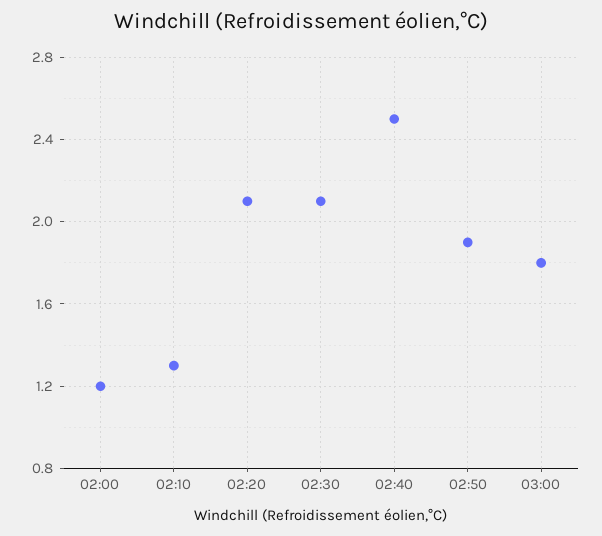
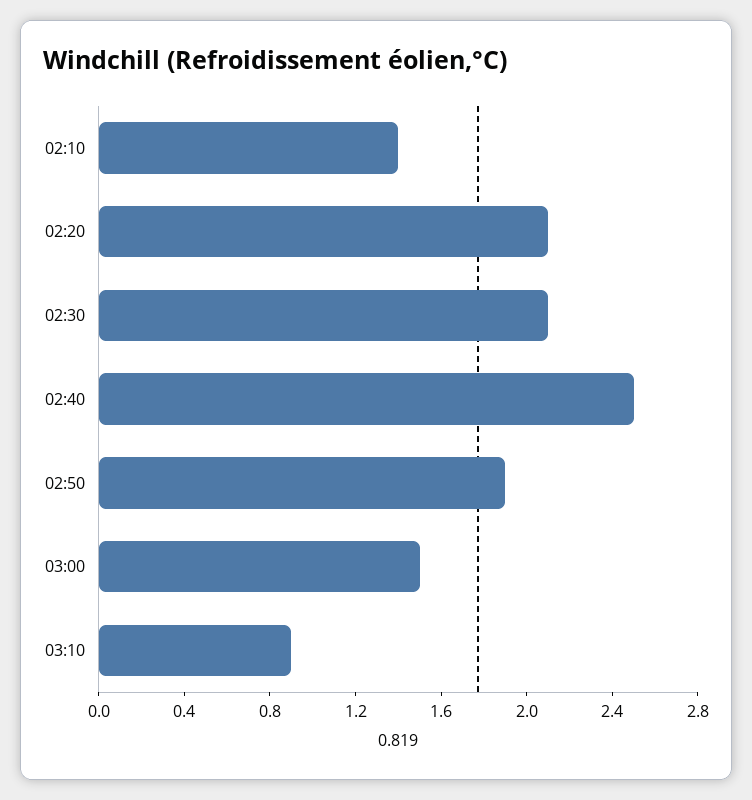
02:00: 1.2 -> none
02:10: 1.3 -> 1.4
03:00: 1.8 -> 1.5
03:10: none -> 0.9

